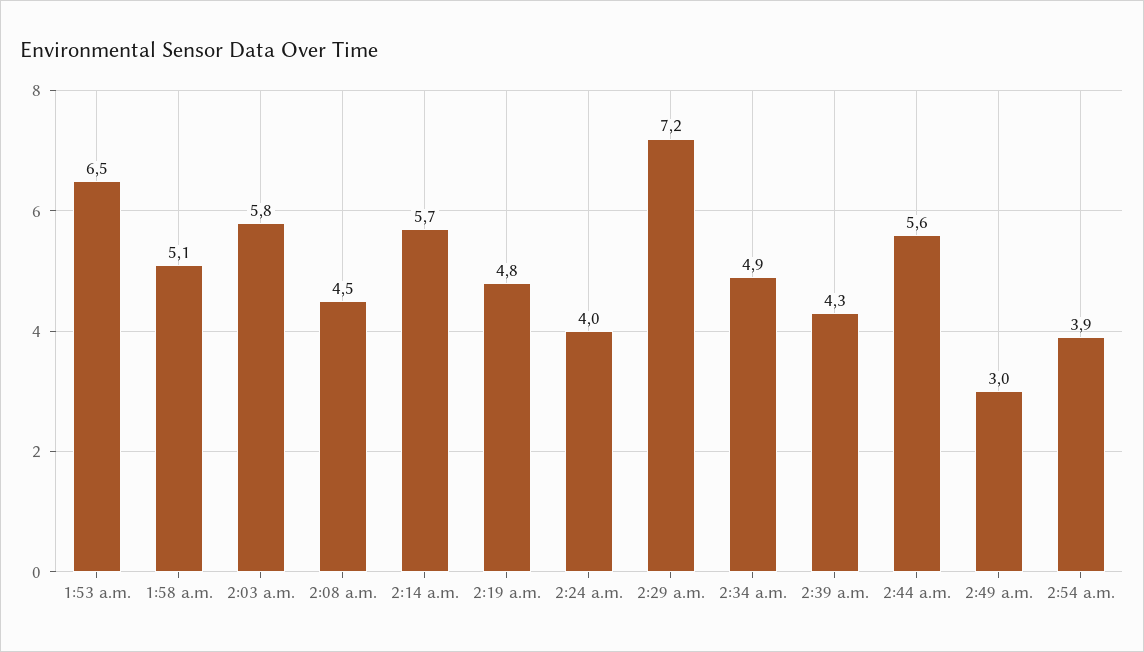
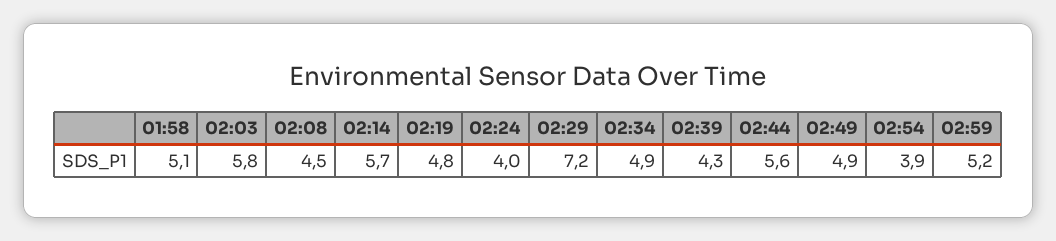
1:53 a.m.: 6.5 -> none
2:49 a.m.: 3 -> 4.9
02:59: none -> 5.2

